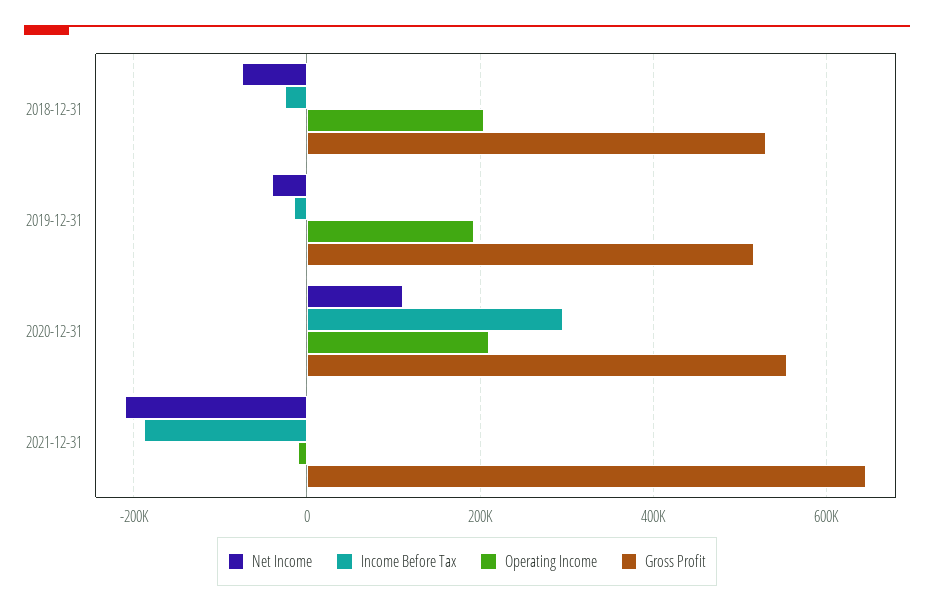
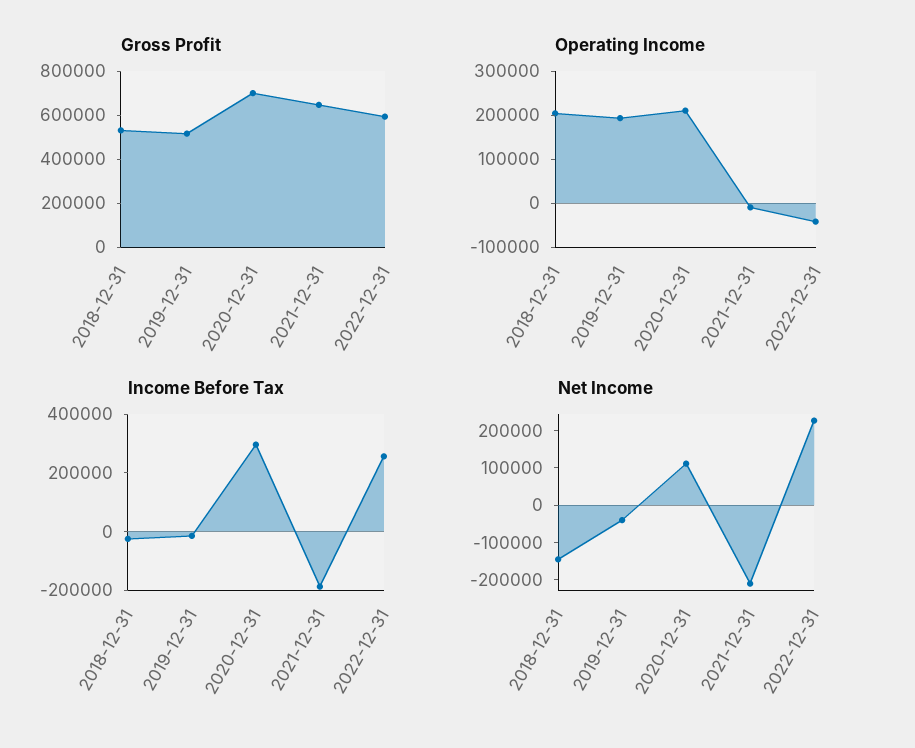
Net Income, 2018-12-31: -80000 -> -150000
Gross Profit, 2020-12-31: 560000 -> 700000
Gross Profit, 2022-12-31: none -> 600000
Operating Income, 2022-12-31: none -> -40000
Income Before Tax, 2022-12-31: none -> 250000
Net Income, 2022-12-31: none -> 225000

